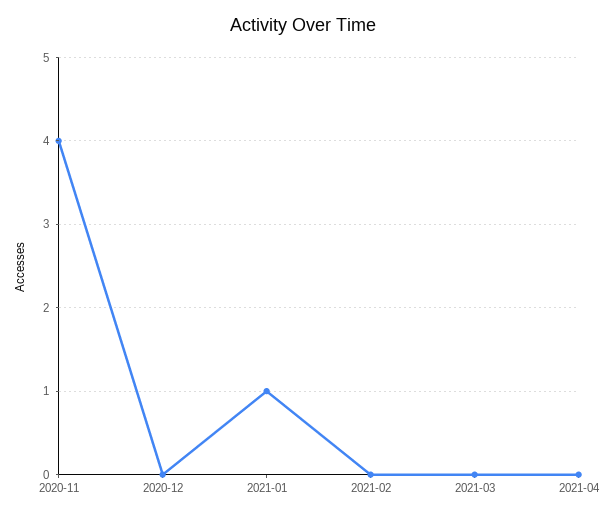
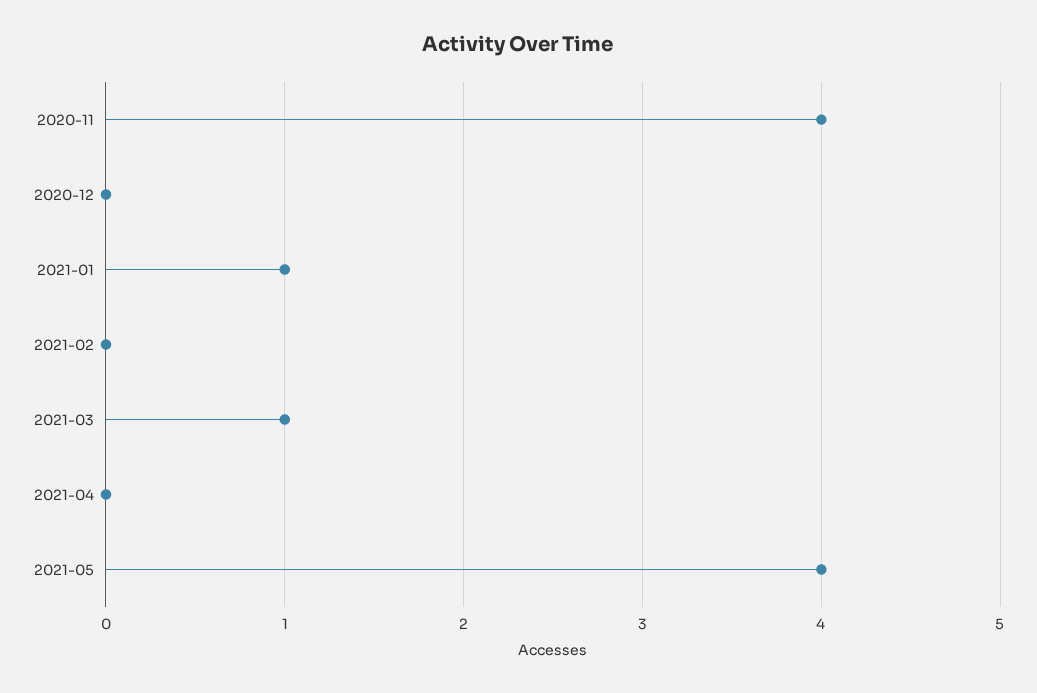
2021-03: 0 -> 1
2021-05: none -> 4

